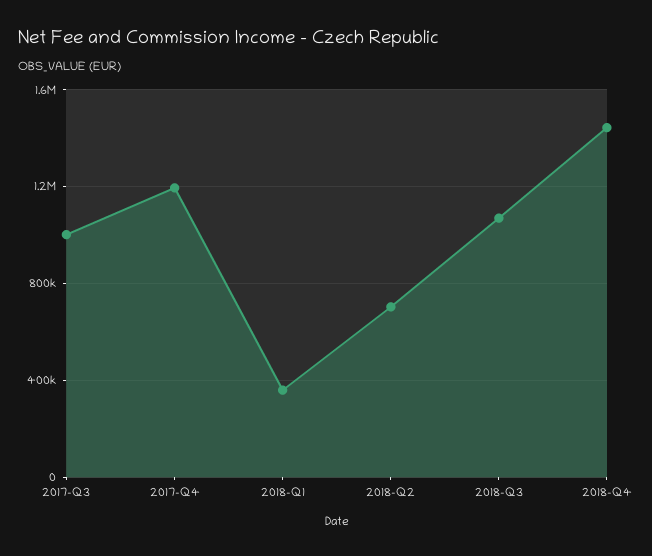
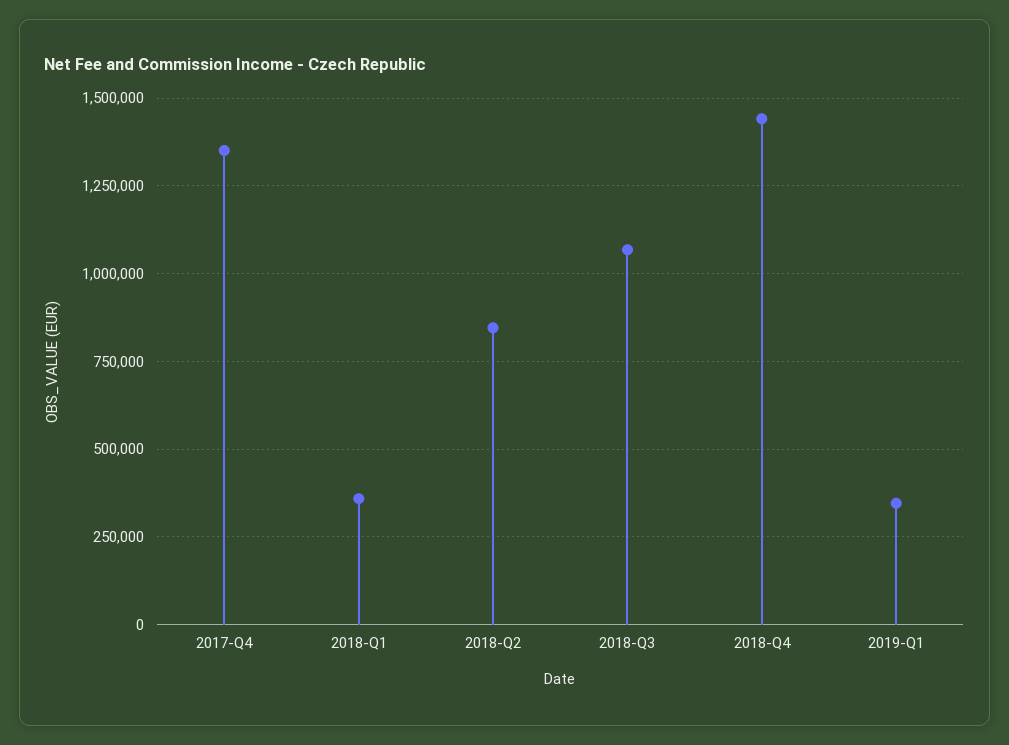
2017-Q3: 1000000 -> none
2017-Q4: 1200000 -> 1350000
2018-Q2: 700000 -> 850000
2019-Q1: none -> 350000

